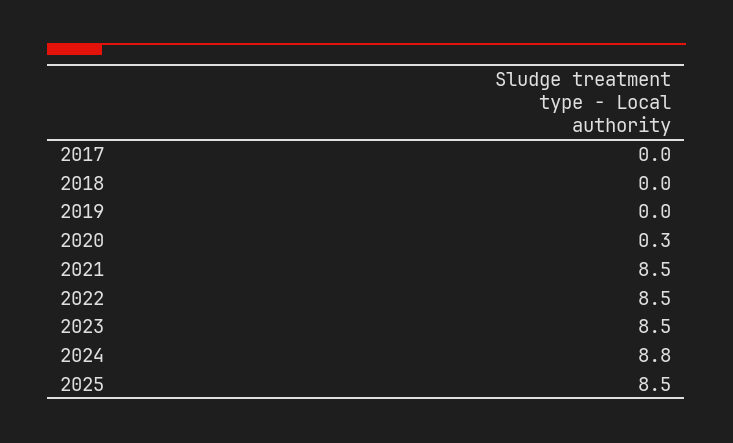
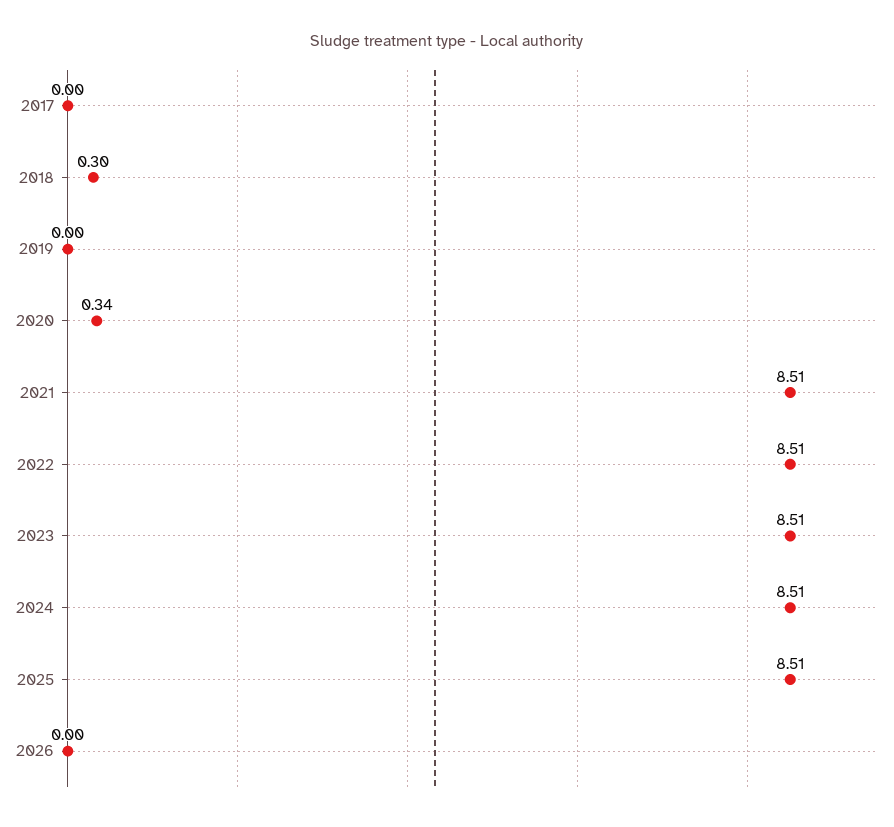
2018: 0 -> 0.3
2024: 8.8 -> 8.51
2026: none -> 0

